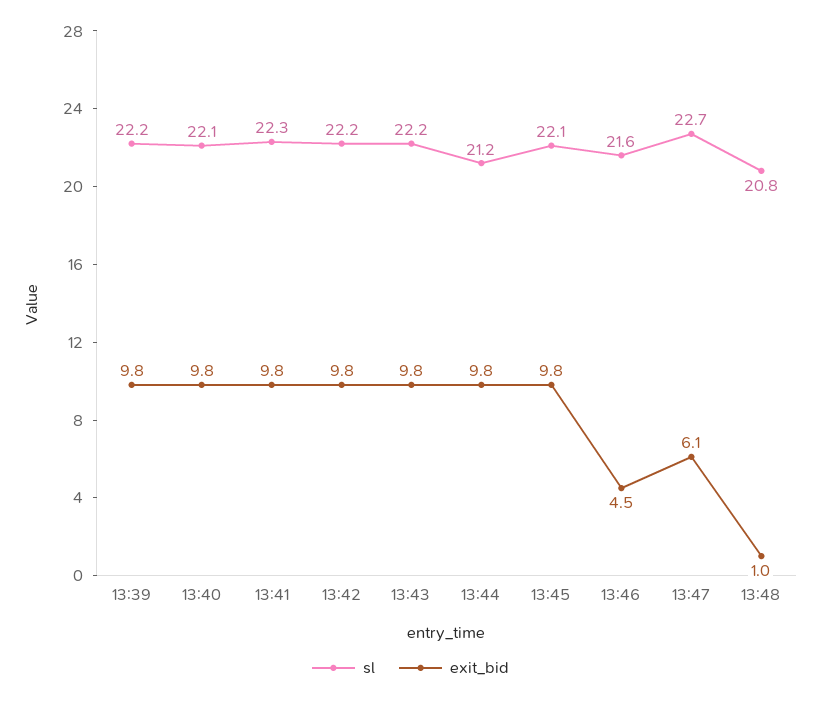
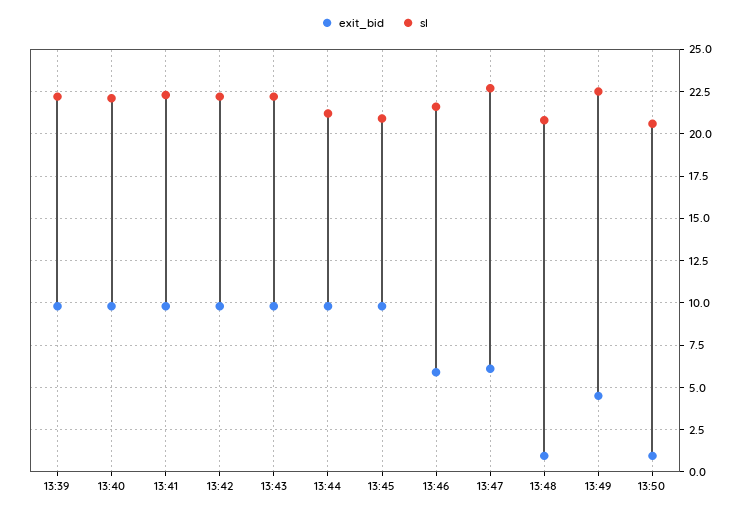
sl, 13:45: 22.1 -> 21
exit_bid, 13:46: 4.5 -> 6
exit_bid, 13:49: none -> 4.5
sl, 13:49: none -> 22.5
exit_bid, 13:50: none -> 1
sl, 13:50: none -> 20.5

